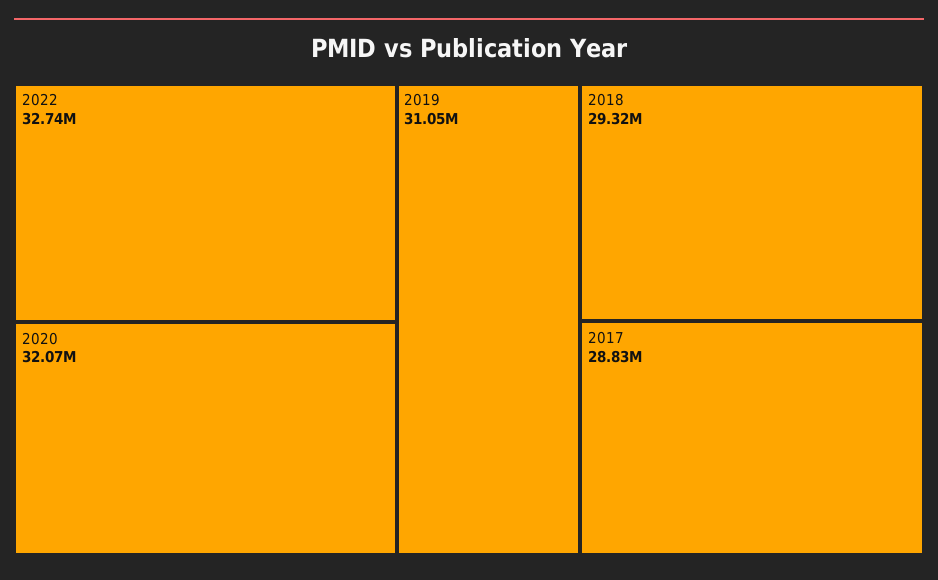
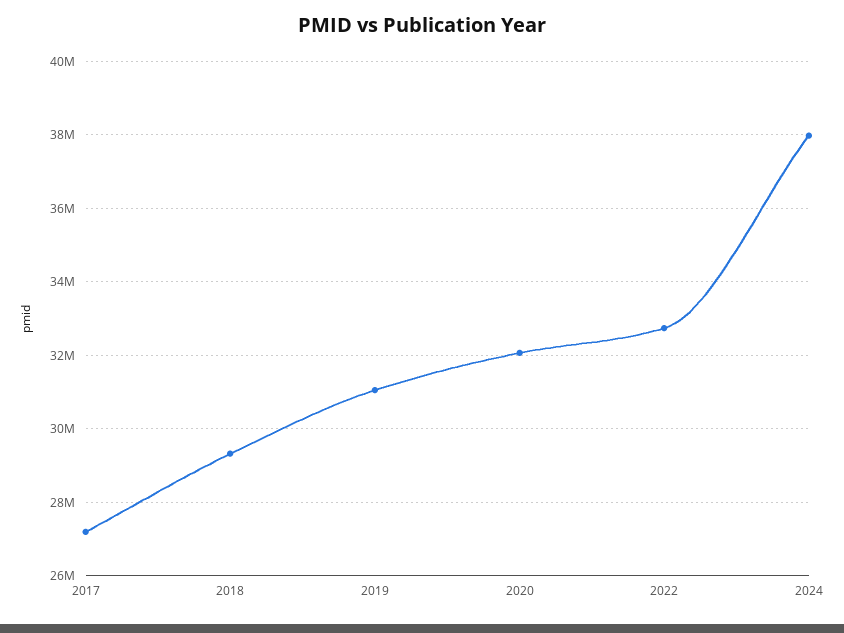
2017: 28830000 -> 27200000
2024: none -> 38000000

